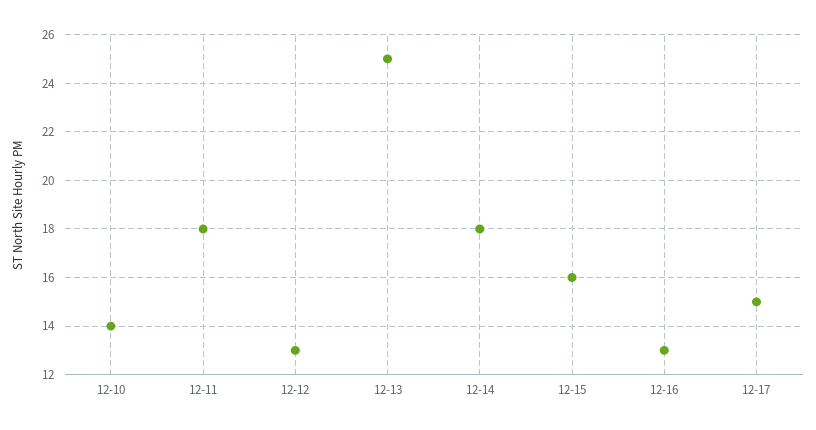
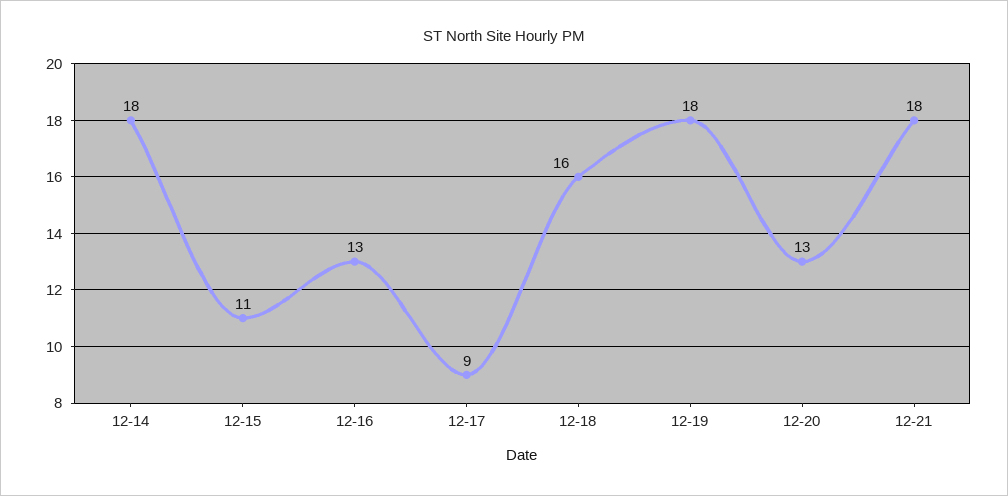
12-10: 14 -> none
12-11: 18 -> none
12-12: 13 -> none
12-13: 25 -> none
12-15: 16 -> 11
12-17: 15 -> 9
12-18: none -> 16
12-19: none -> 18
12-20: none -> 13
12-21: none -> 18

